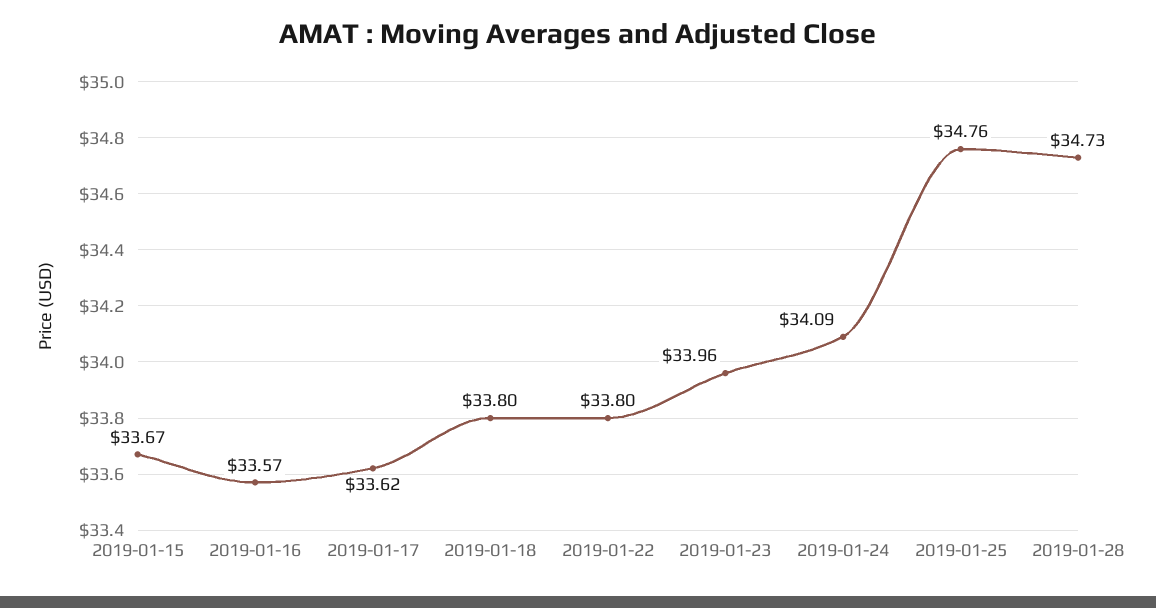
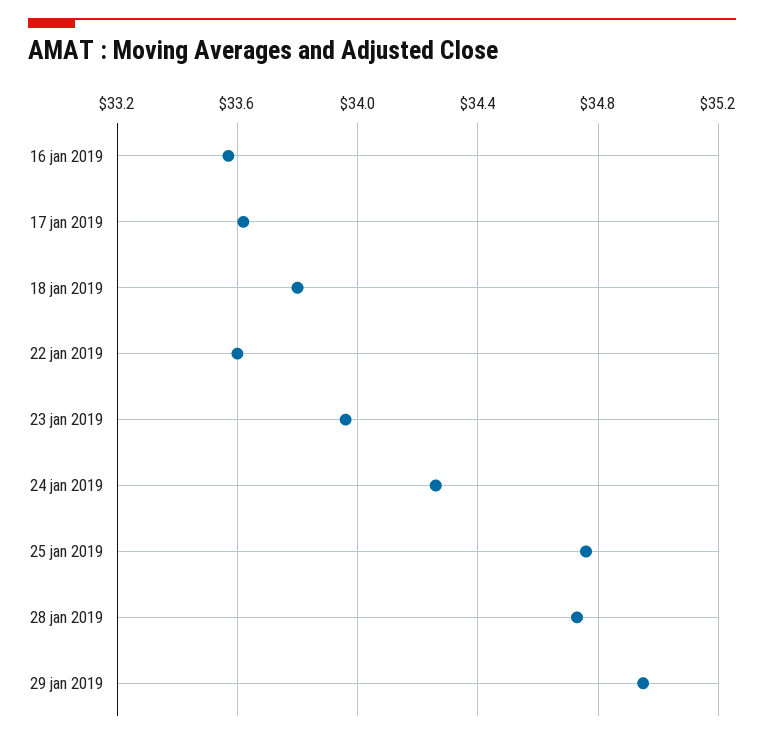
2019-01-15: 33.67 -> none
2019-01-22: 33.8 -> 33.6
2019-01-24: 34.09 -> 34.25
29 jan 2019: none -> 34.95

